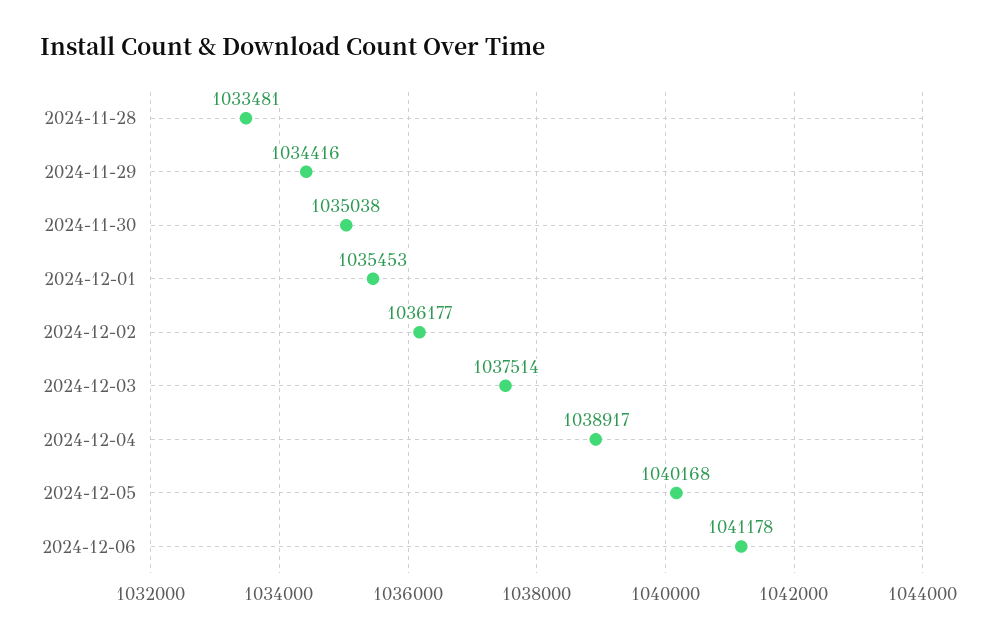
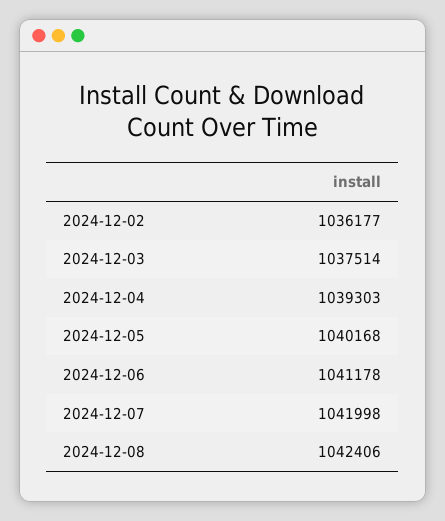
2024-11-28: 1033481 -> none
2024-11-29: 1034416 -> none
2024-11-30: 1035038 -> none
2024-12-01: 1035453 -> none
2024-12-04: 1038917 -> 1039303
2024-12-07: none -> 1041998
2024-12-08: none -> 1042406

